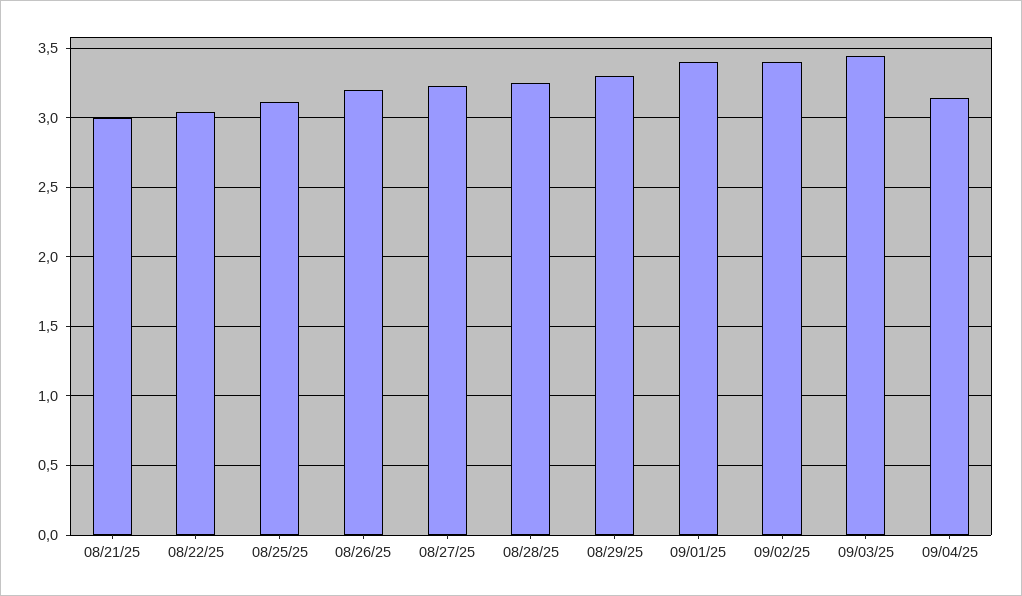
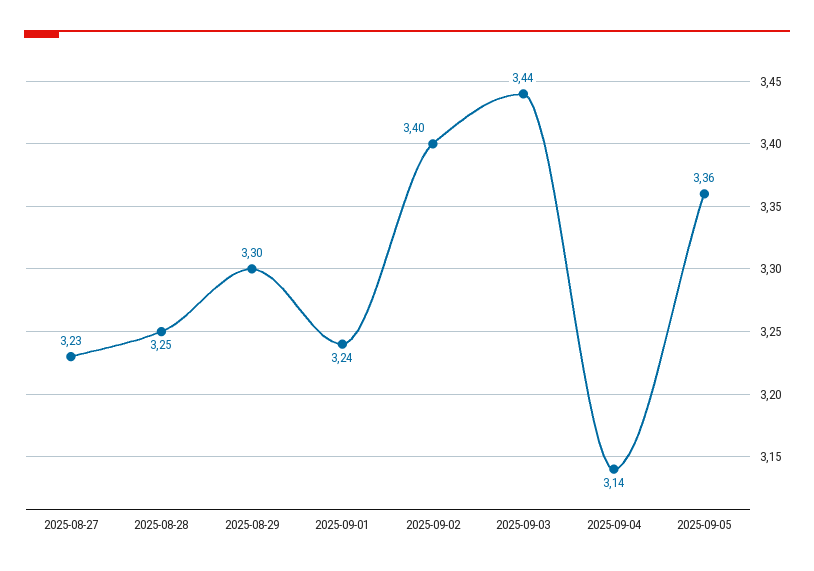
08/21/25: 3 -> none
08/22/25: 3.05 -> none
08/25/25: 3.1 -> none
08/26/25: 3.2 -> none
09/01/25: 3.4 -> 3.24
2025-09-05: none -> 3.36

